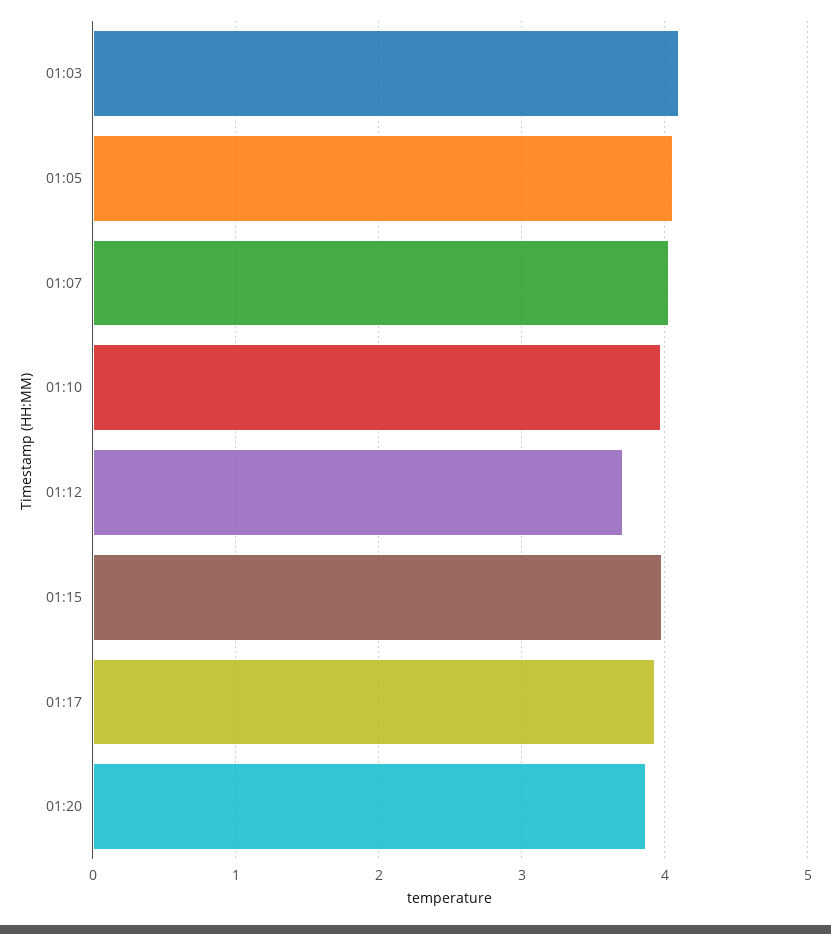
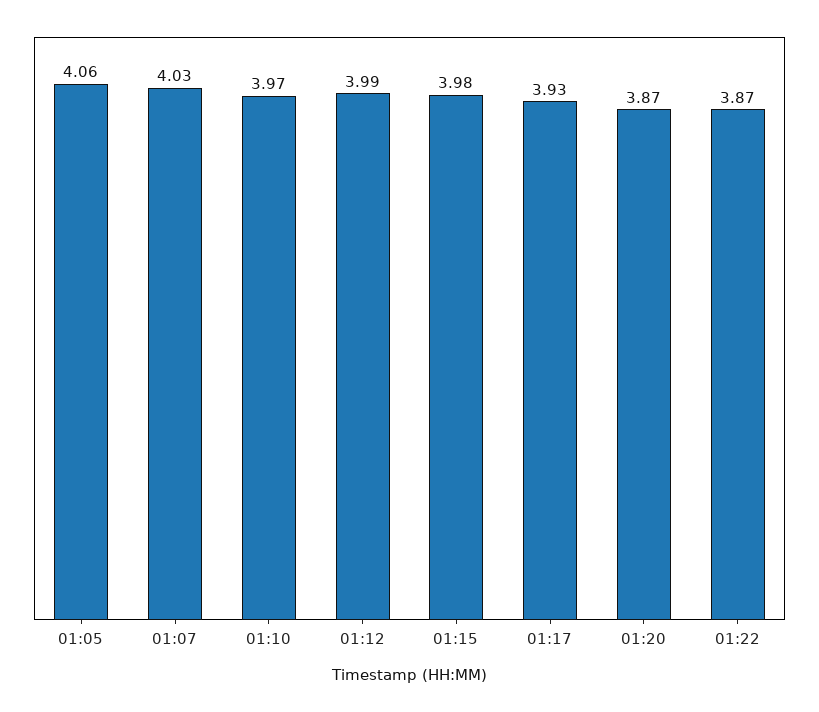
01:03: 4.1 -> none
01:12: 3.7 -> 3.99
01:22: none -> 3.87

